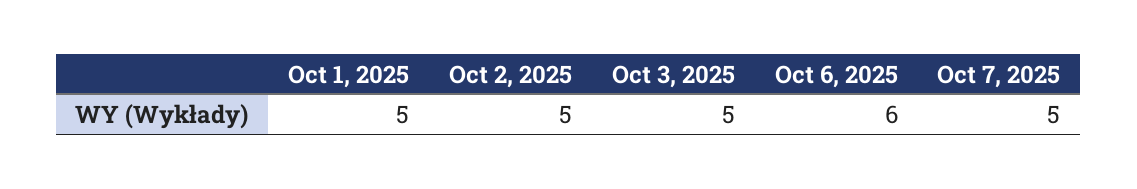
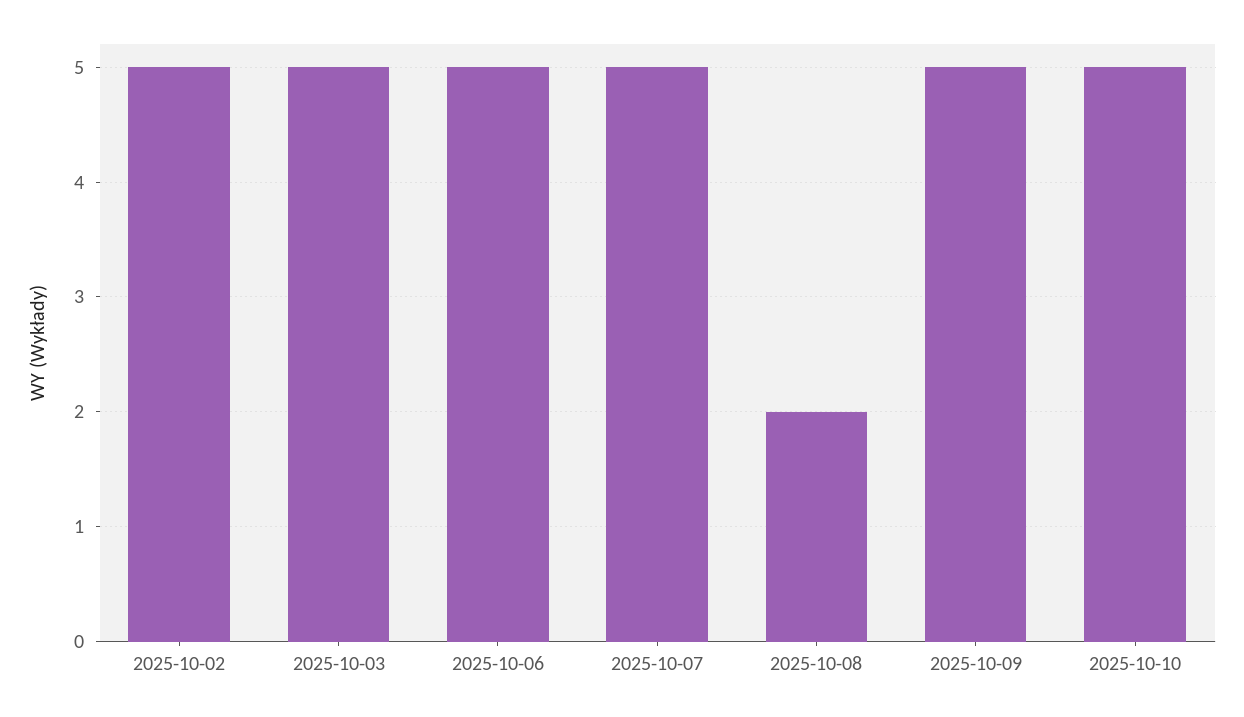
Oct 1, 2025: 5 -> none
Oct 6, 2025: 6 -> 5
2025-10-08: none -> 2
2025-10-09: none -> 5
2025-10-10: none -> 5

